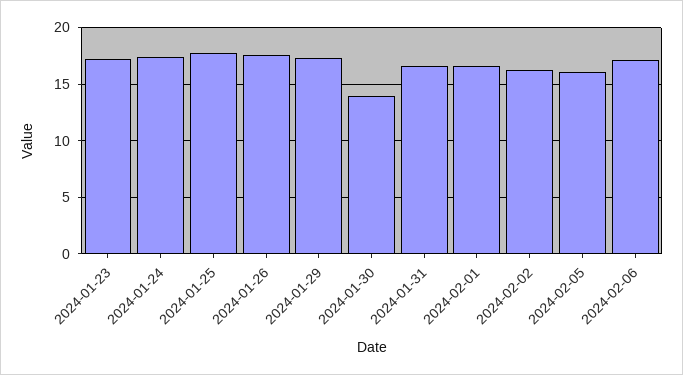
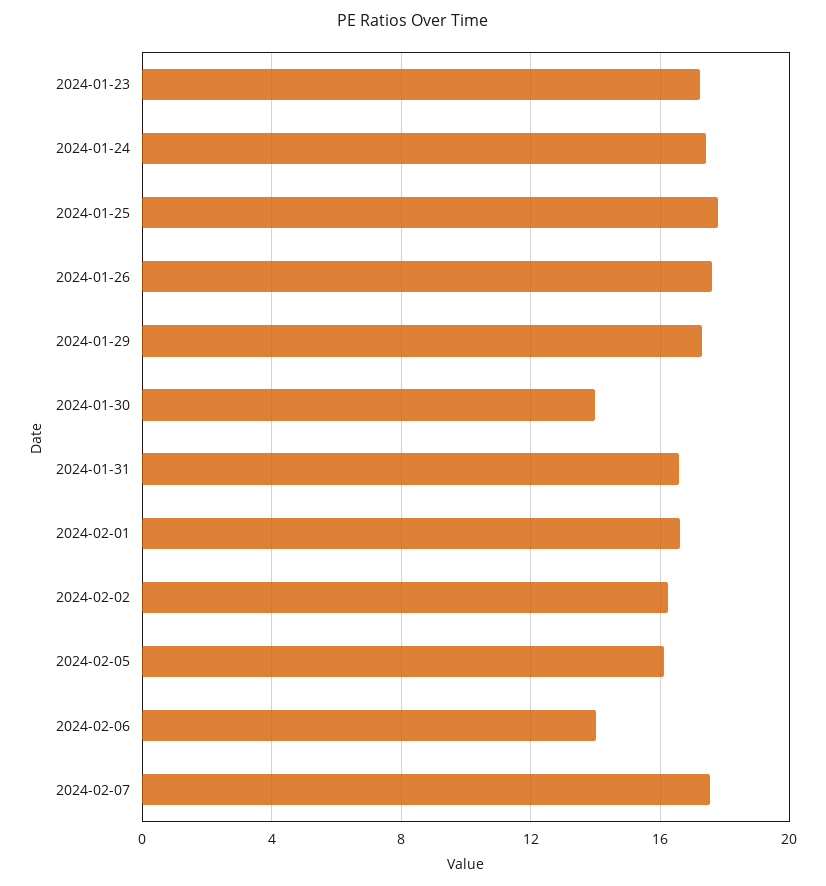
2024-02-06: 17 -> 14
2024-02-07: none -> 17.5

